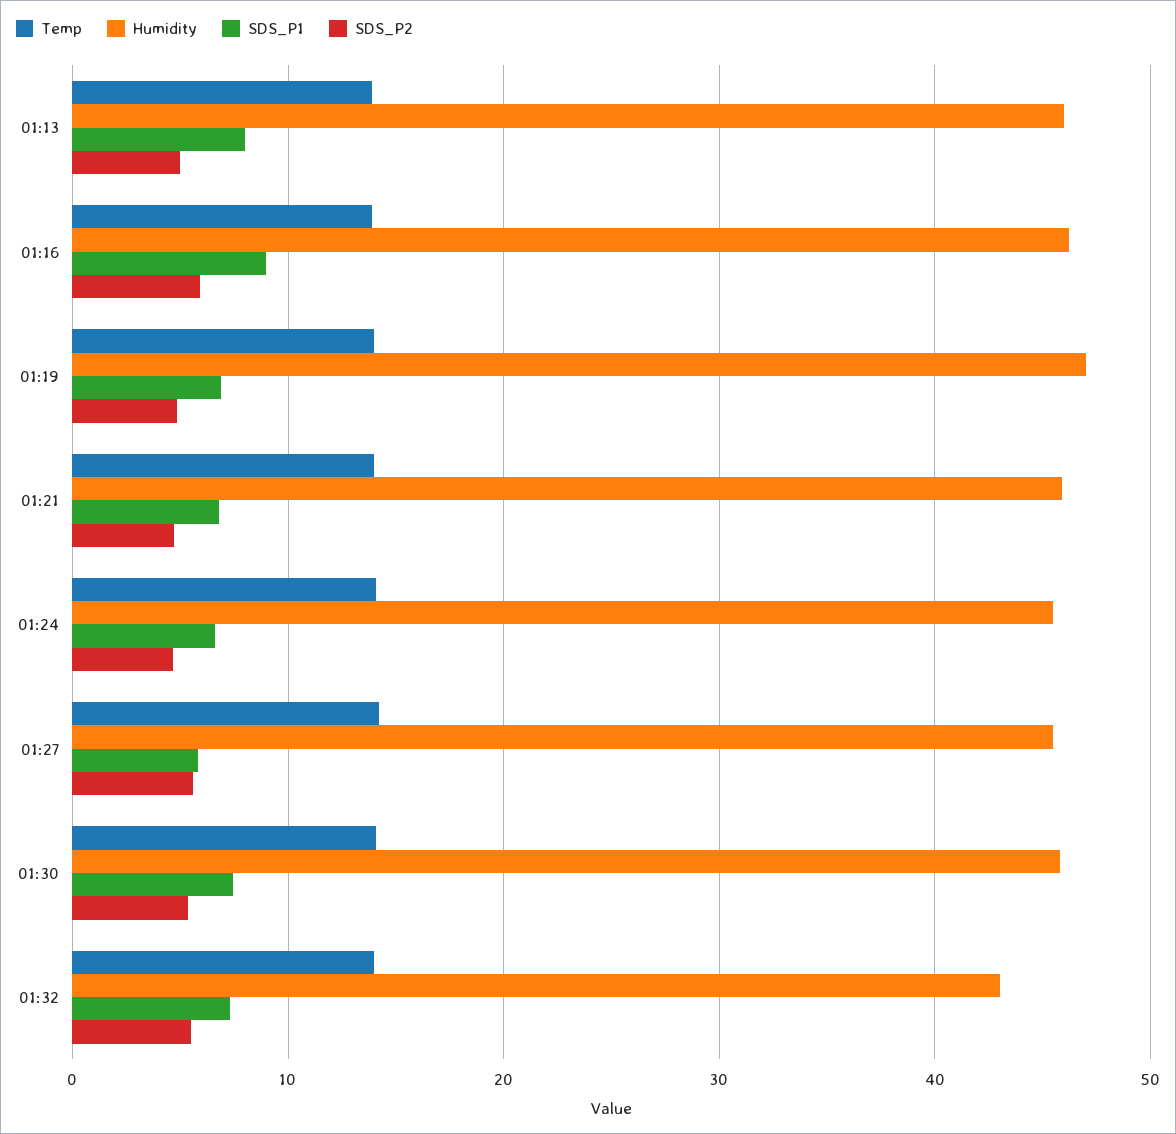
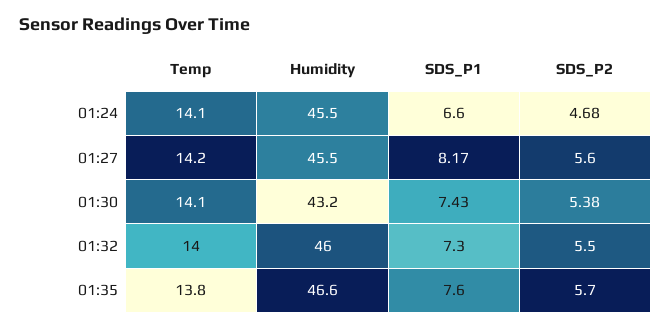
Temp, 01:13: 14 -> none
Humidity, 01:13: 46 -> none
SDS_P1, 01:13: 8 -> none
SDS_P2, 01:13: 5 -> none
Temp, 01:16: 14 -> none
Humidity, 01:16: 46 -> none
SDS_P1, 01:16: 9 -> none
SDS_P2, 01:16: 6 -> none
Temp, 01:19: 14 -> none
Humidity, 01:19: 47 -> none
SDS_P1, 01:19: 7 -> none
SDS_P2, 01:19: 5 -> none
Temp, 01:21: 14 -> none
Humidity, 01:21: 46 -> none
SDS_P1, 01:21: 7 -> none
SDS_P2, 01:21: 5 -> none
SDS_P1, 01:27: 6 -> 8.17
Humidity, 01:30: 46 -> 43.2
Humidity, 01:32: 43 -> 46
Temp, 01:35: none -> 13.8
Humidity, 01:35: none -> 46.6
SDS_P1, 01:35: none -> 7.6
SDS_P2, 01:35: none -> 5.7

